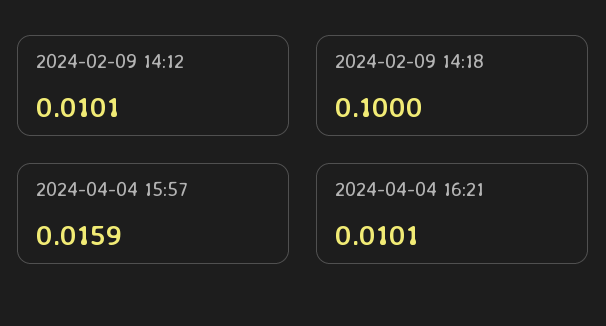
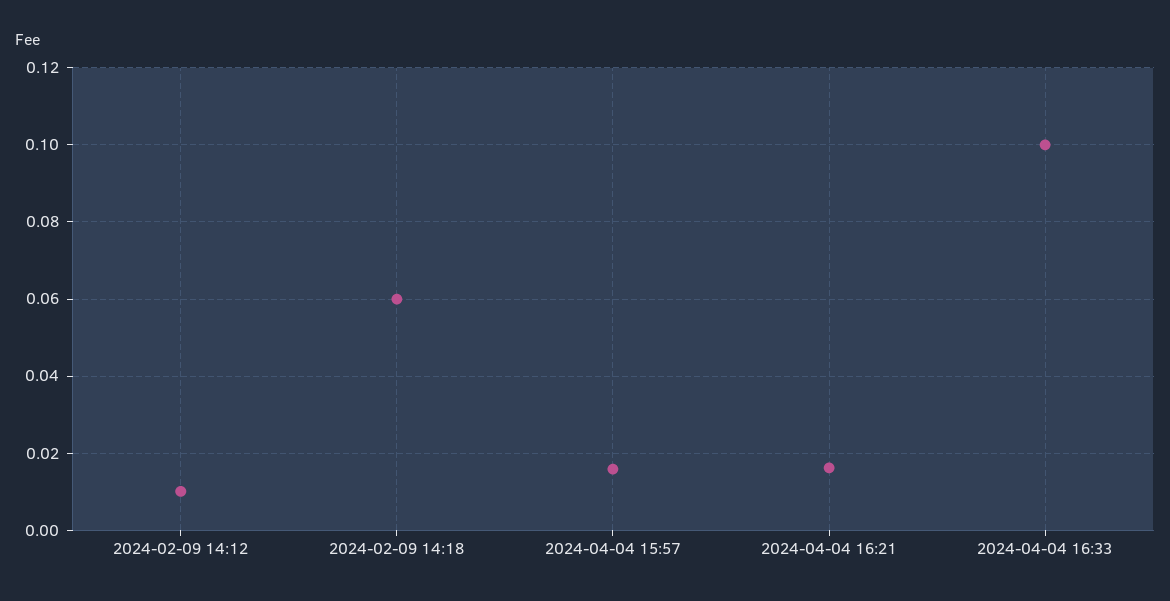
2024-02-09 14:18: 0.1 -> 0.06
2024-04-04 16:21: 0.0101 -> 0.016
2024-04-04 16:33: none -> 0.1

